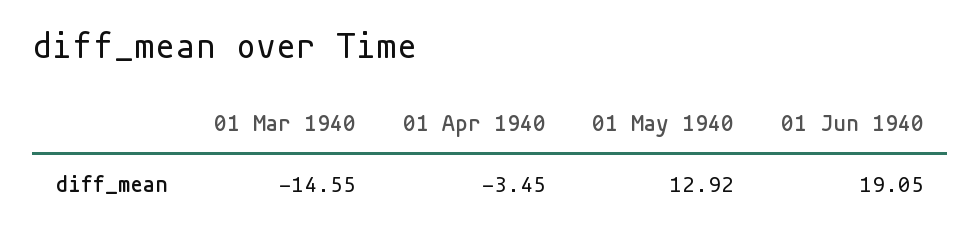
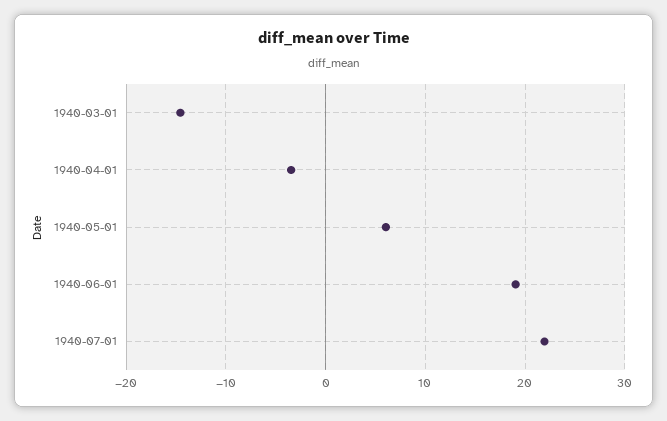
01 May 1940: 12.92 -> 6
1940-07-01: none -> 22

